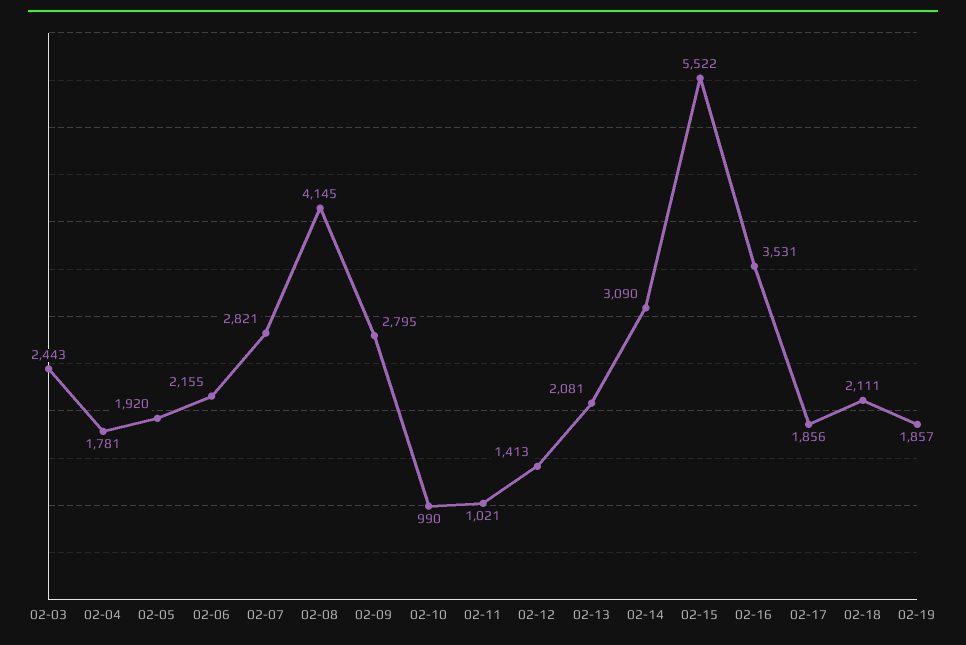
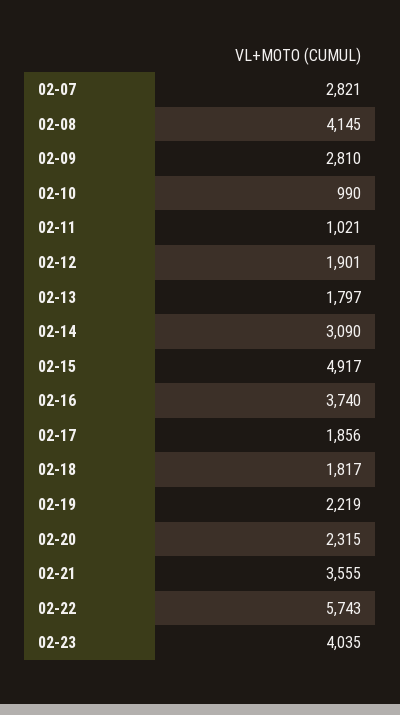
02-03: 2443 -> none
02-04: 1781 -> none
02-05: 1920 -> none
02-06: 2155 -> none
02-09: 2795 -> 2810
02-12: 1413 -> 1901
02-13: 2081 -> 1797
02-15: 5522 -> 4917
02-16: 3531 -> 3740
02-18: 2111 -> 1817
02-19: 1857 -> 2219
02-20: none -> 2315
02-21: none -> 3555
02-22: none -> 5743
02-23: none -> 4035

